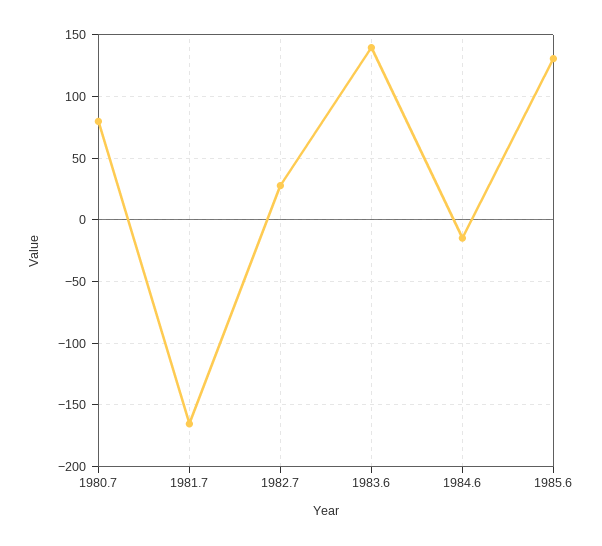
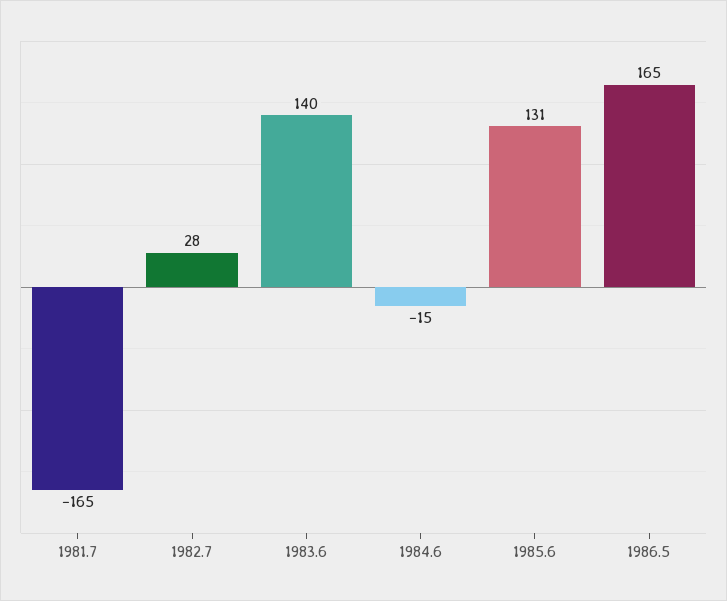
1980.7: 80 -> none
1986.5: none -> 165

